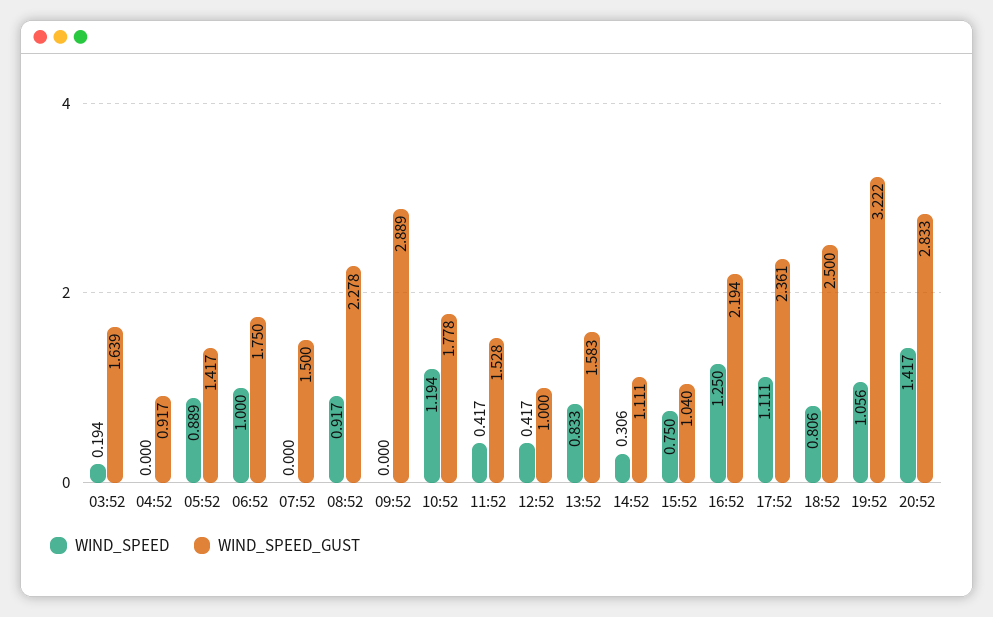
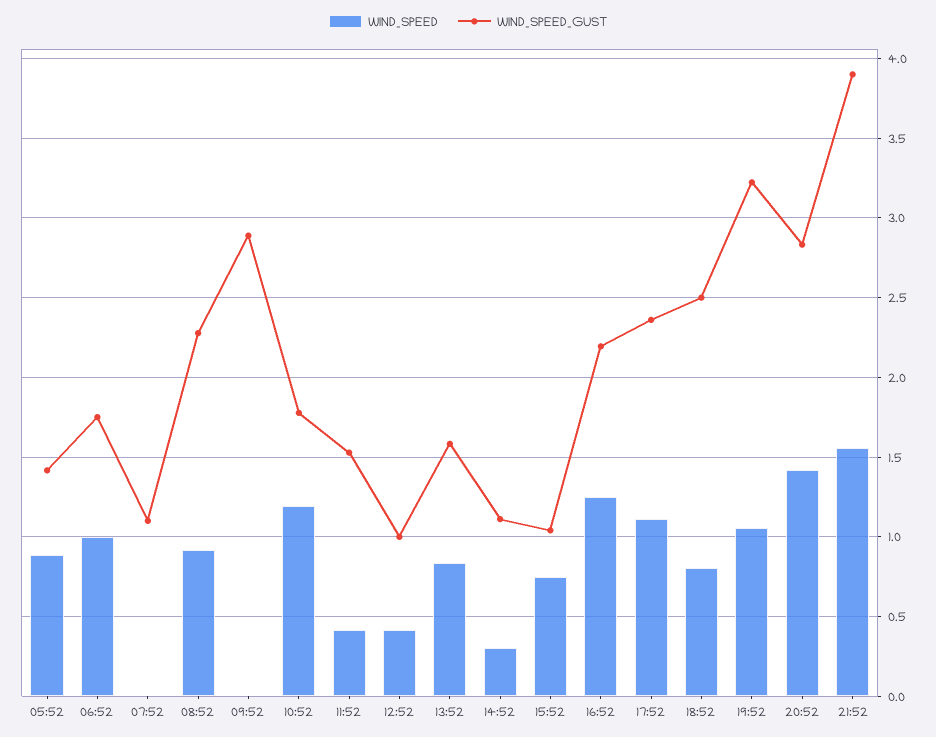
WIND_SPEED, 03:52: 0.194 -> none
WIND_SPEED_GUST, 03:52: 1.639 -> none
WIND_SPEED, 04:52: 0 -> none
WIND_SPEED_GUST, 04:52: 0.917 -> none
WIND_SPEED_GUST, 07:52: 1.5 -> 1.1
WIND_SPEED, 21:52: none -> 1.55
WIND_SPEED_GUST, 21:52: none -> 3.9

